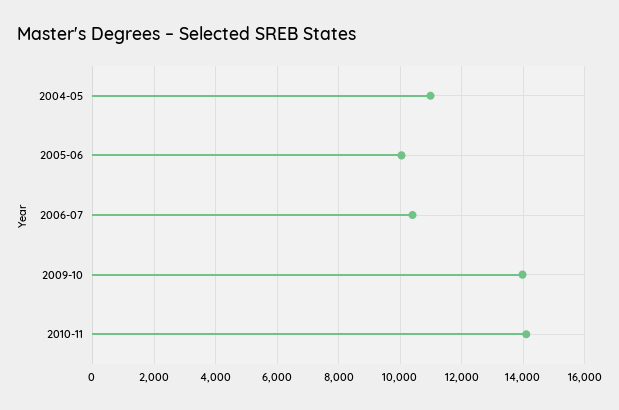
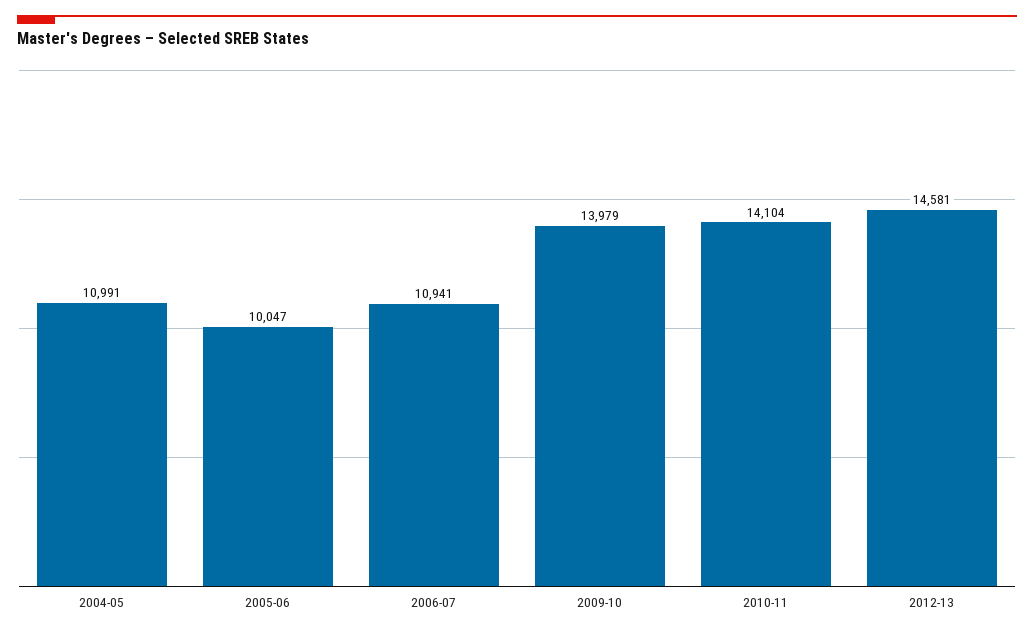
2006-07: 10400 -> 10941
2012-13: none -> 14581

